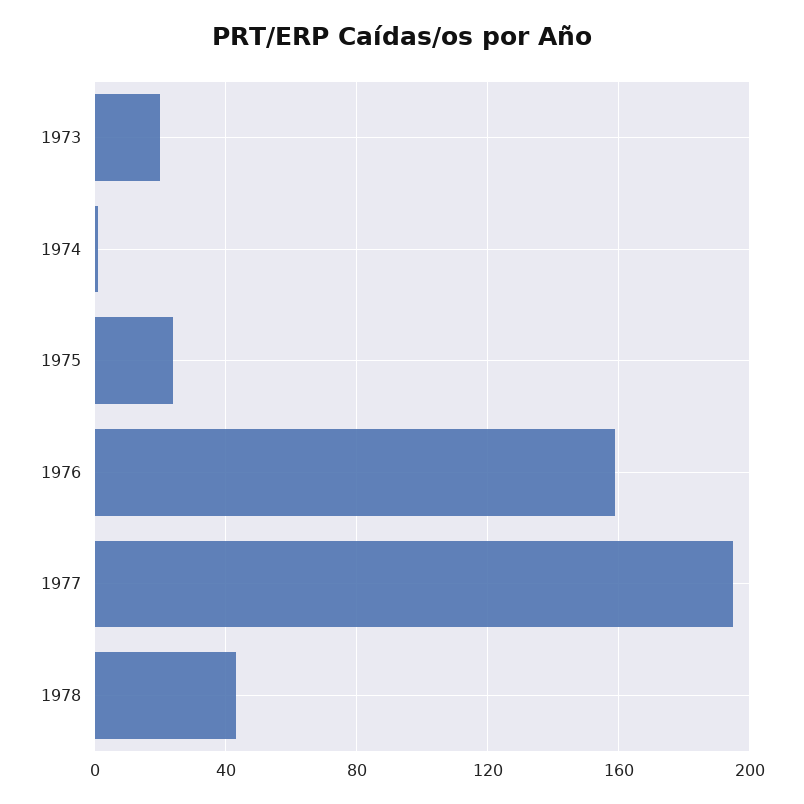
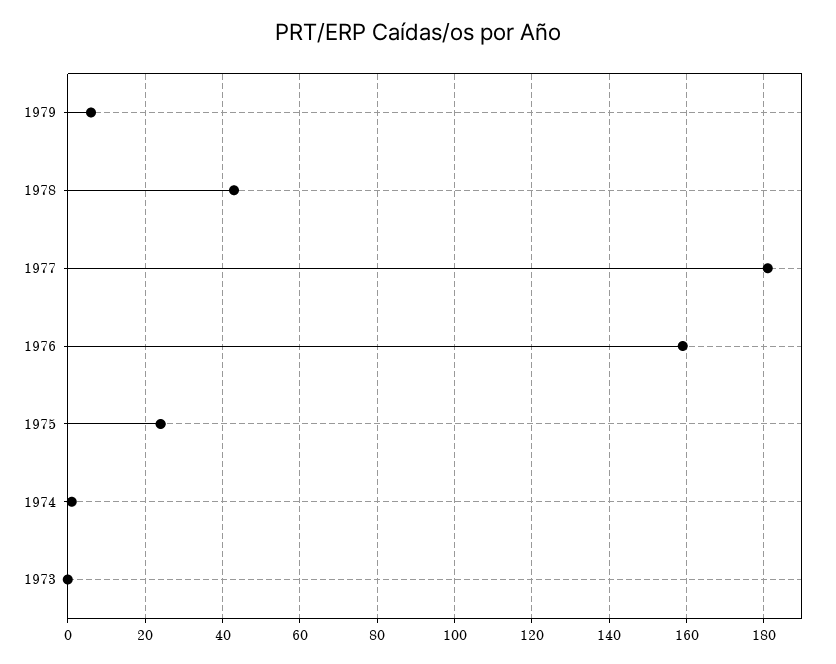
1973: 20 -> 0
1977: 195 -> 180
1979: none -> 5

